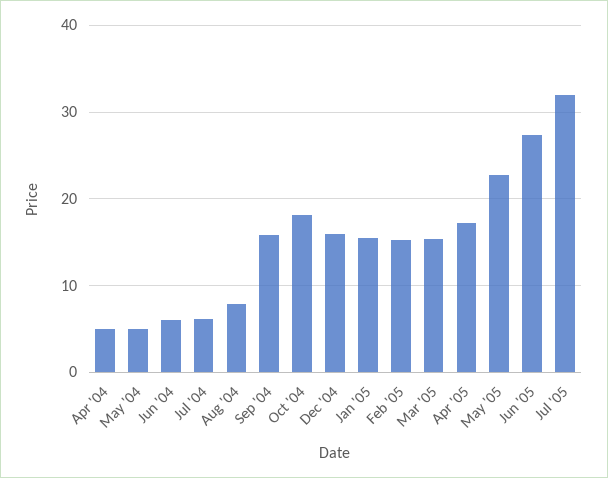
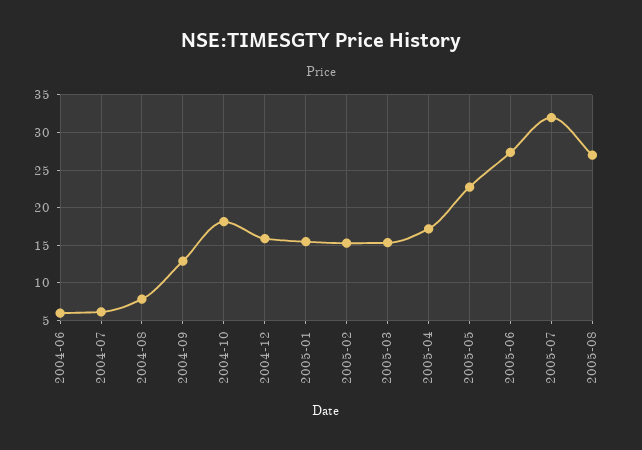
Apr '04: 5 -> none
May '04: 5 -> none
Sep '04: 16 -> 13
2005-08: none -> 27

